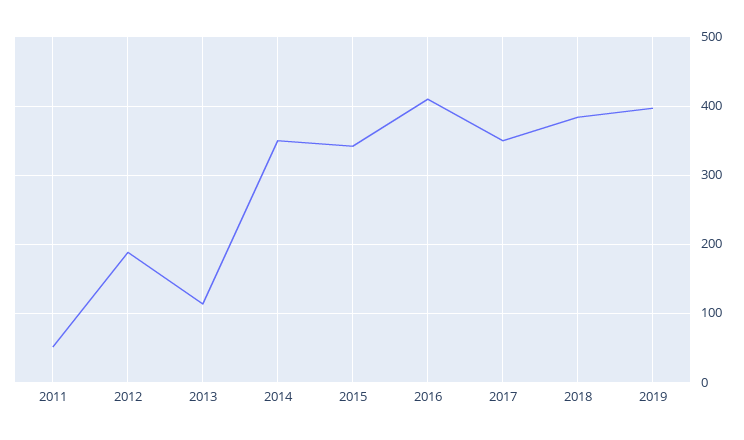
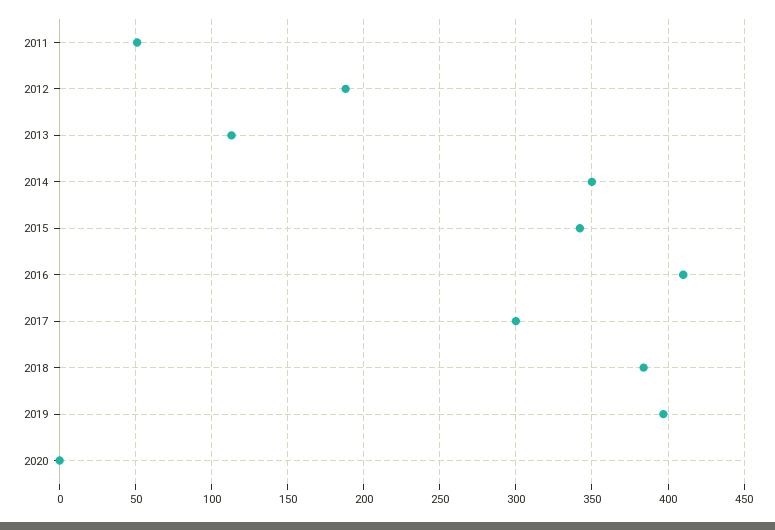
2017: 350 -> 300
2020: none -> 0

